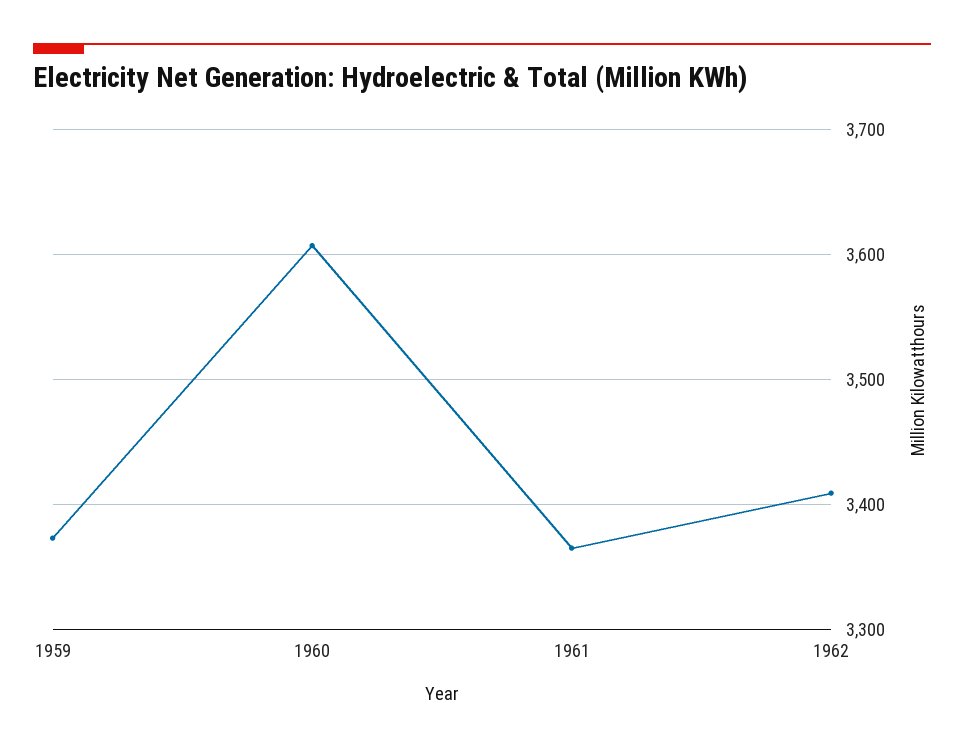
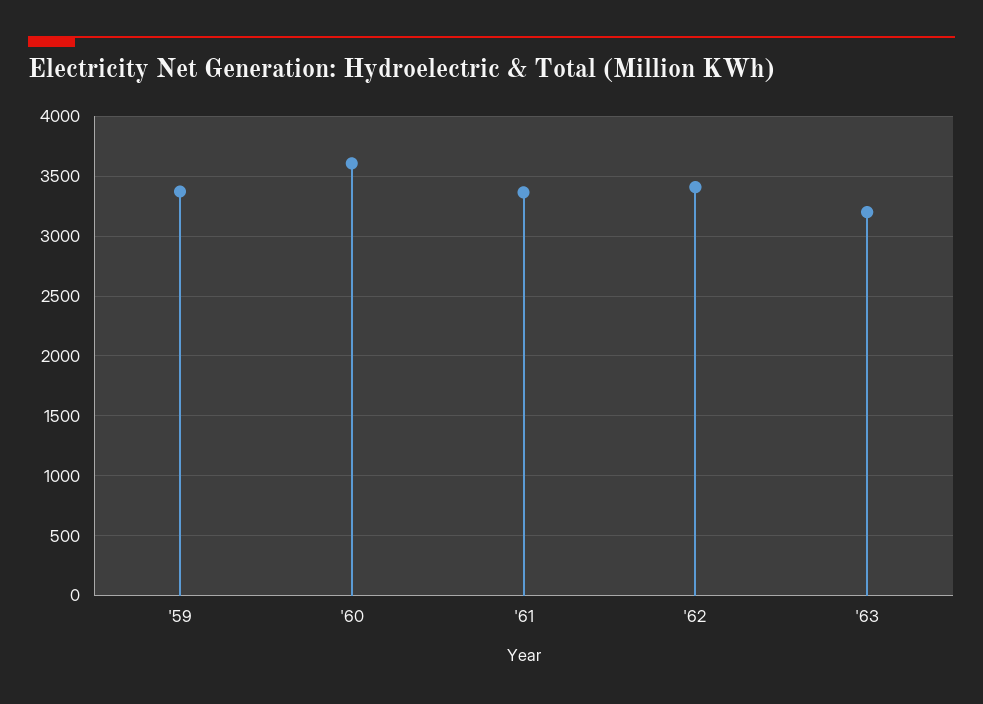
'63: none -> 3200

